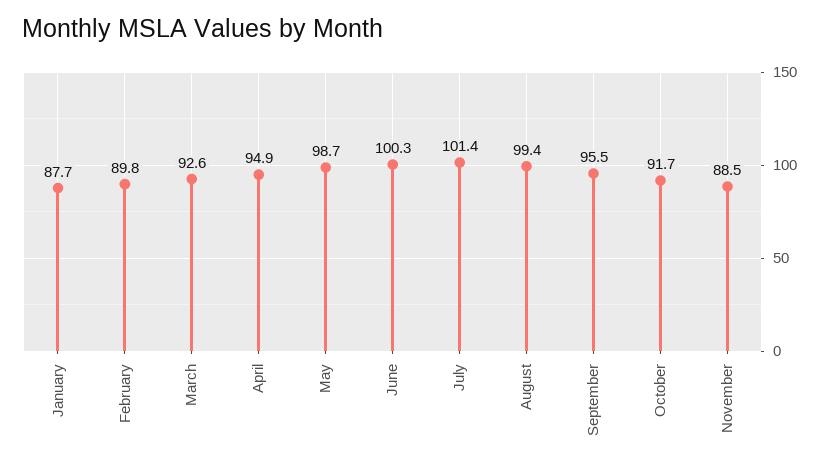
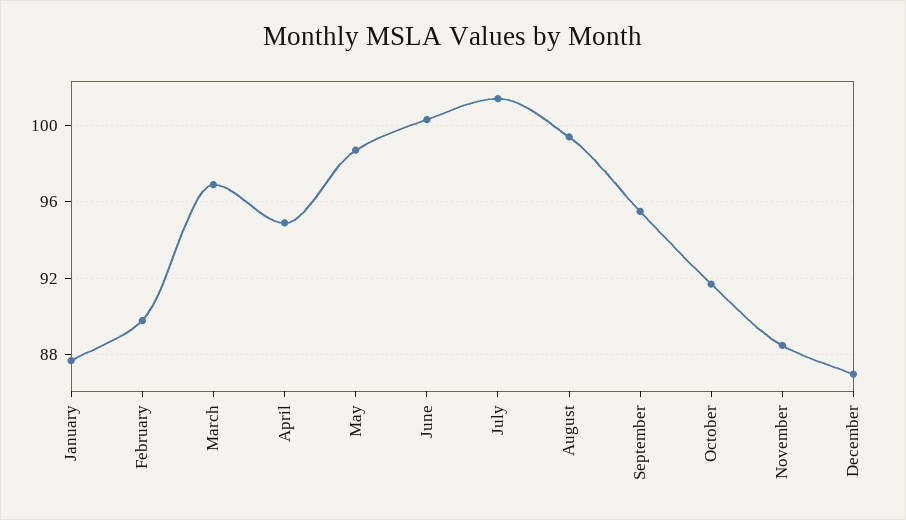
March: 92.6 -> 97
December: none -> 87

